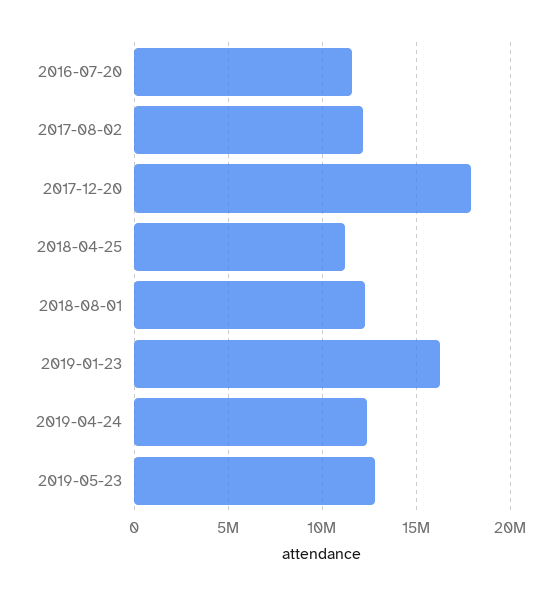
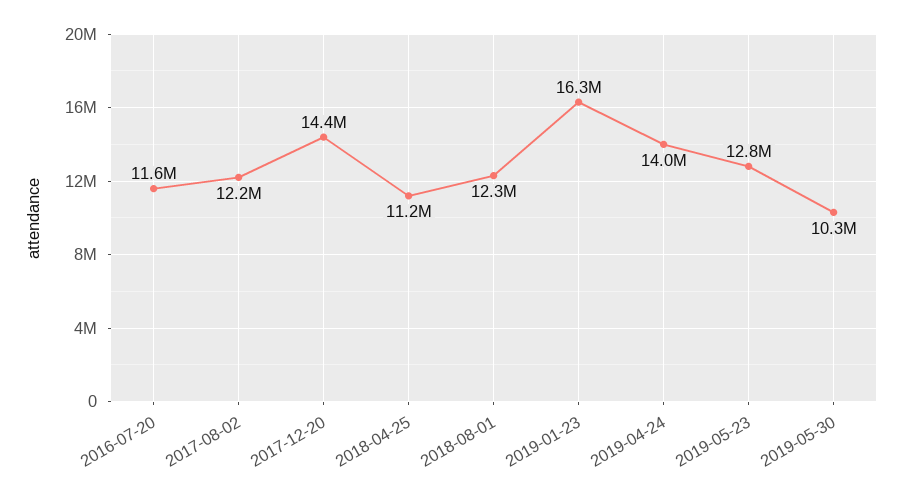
2017-12-20: 18000000 -> 14400000
2019-04-24: 12500000 -> 14000000
2019-05-30: none -> 10300000

